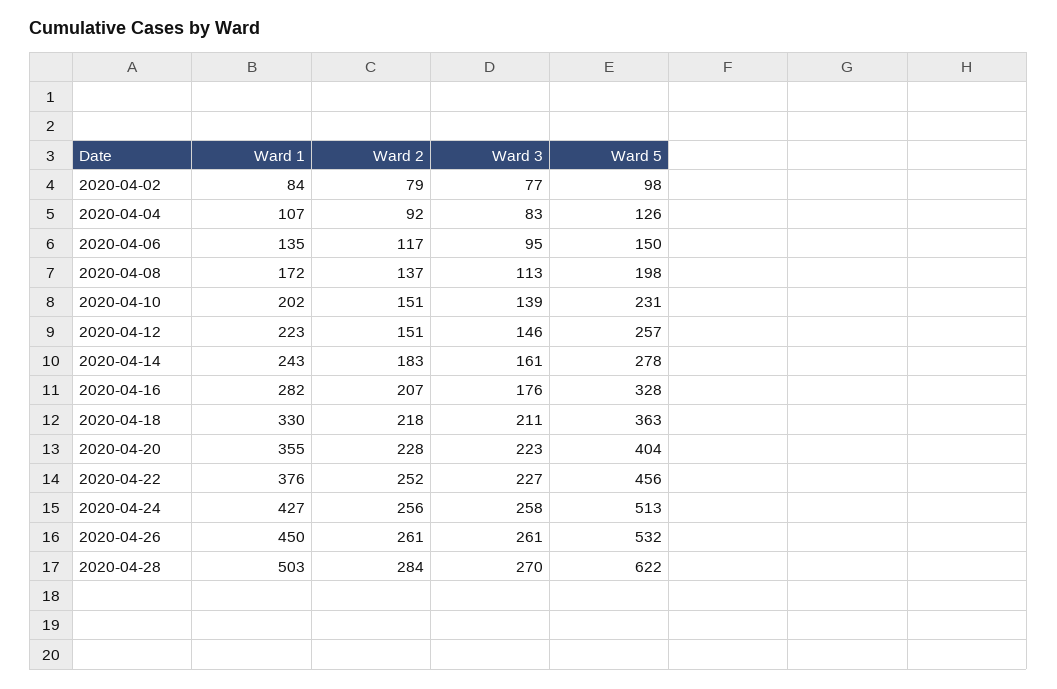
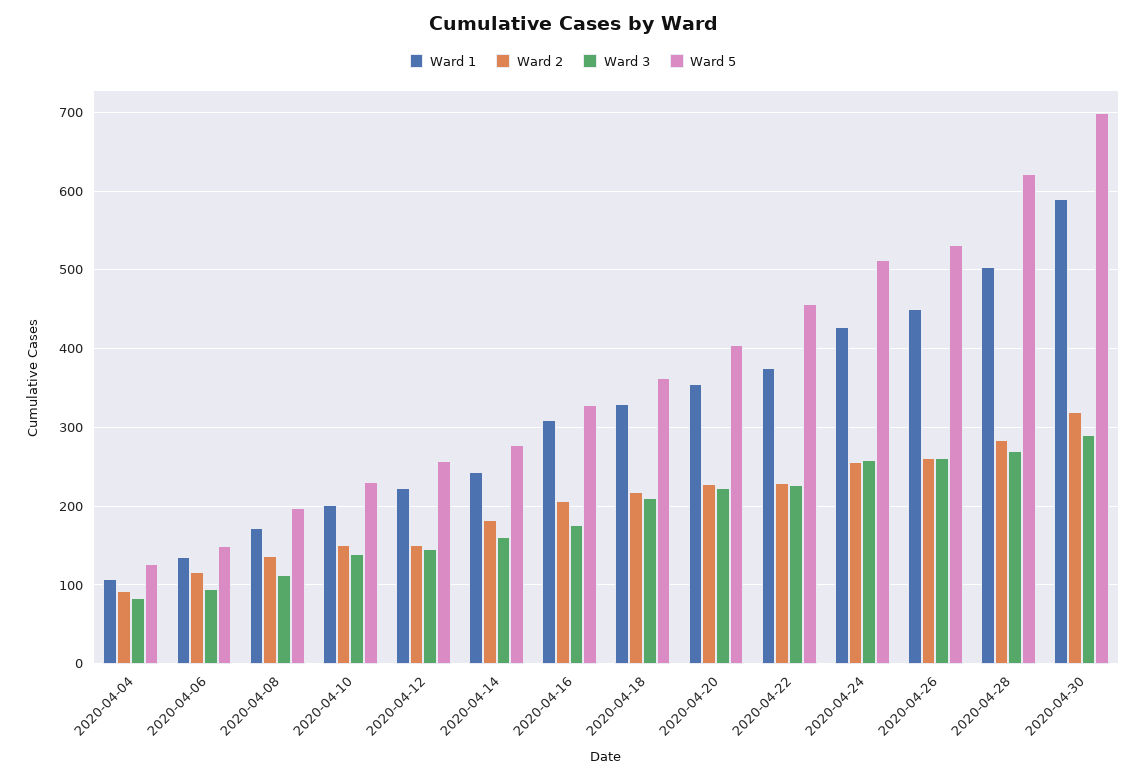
Ward 1, 2020-04-02: 84 -> none
Ward 2, 2020-04-02: 79 -> none
Ward 3, 2020-04-02: 77 -> none
Ward 5, 2020-04-02: 98 -> none
Ward 1, 2020-04-16: 282 -> 310
Ward 2, 2020-04-22: 252 -> 230
Ward 1, 2020-04-30: none -> 590
Ward 2, 2020-04-30: none -> 320
Ward 3, 2020-04-30: none -> 290
Ward 5, 2020-04-30: none -> 700

